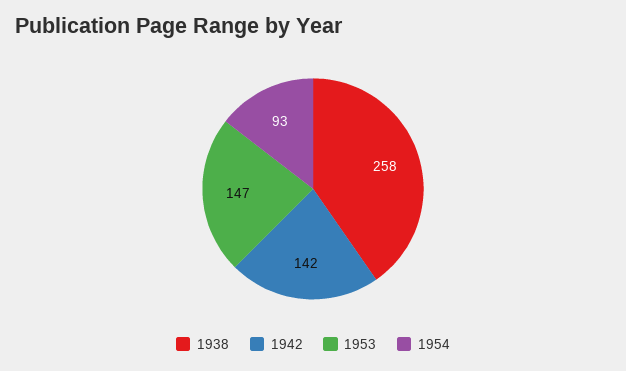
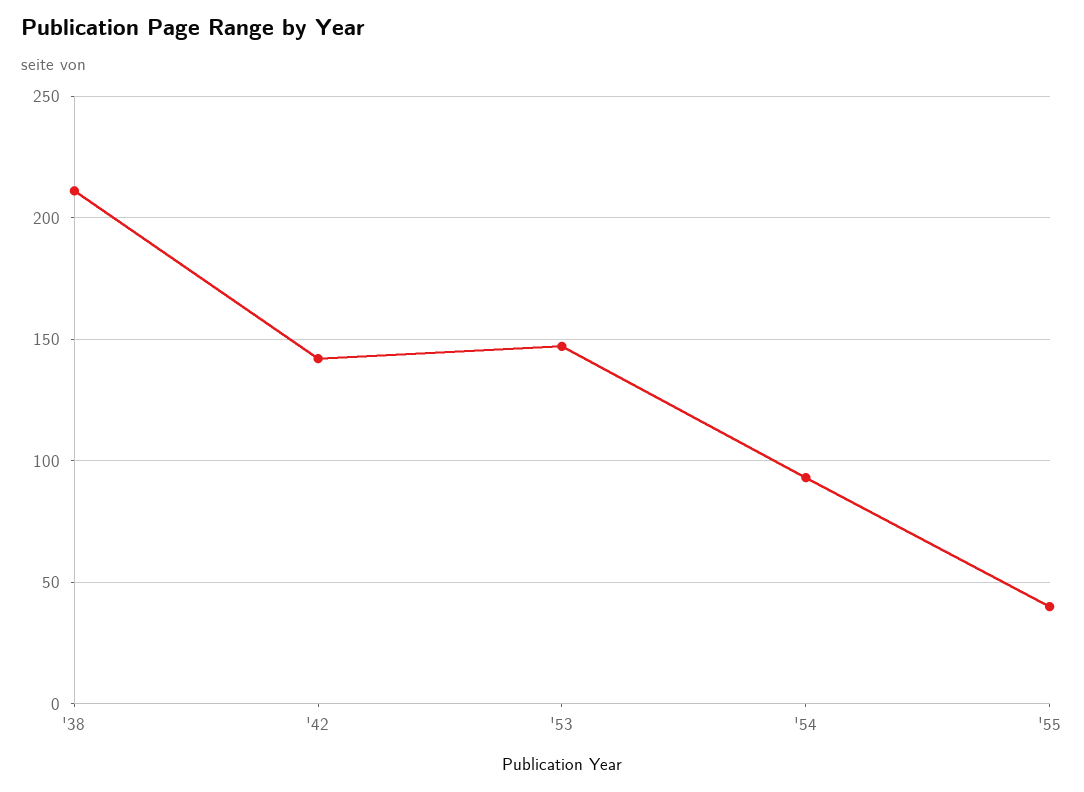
1938: 258 -> 210
'55: none -> 40

